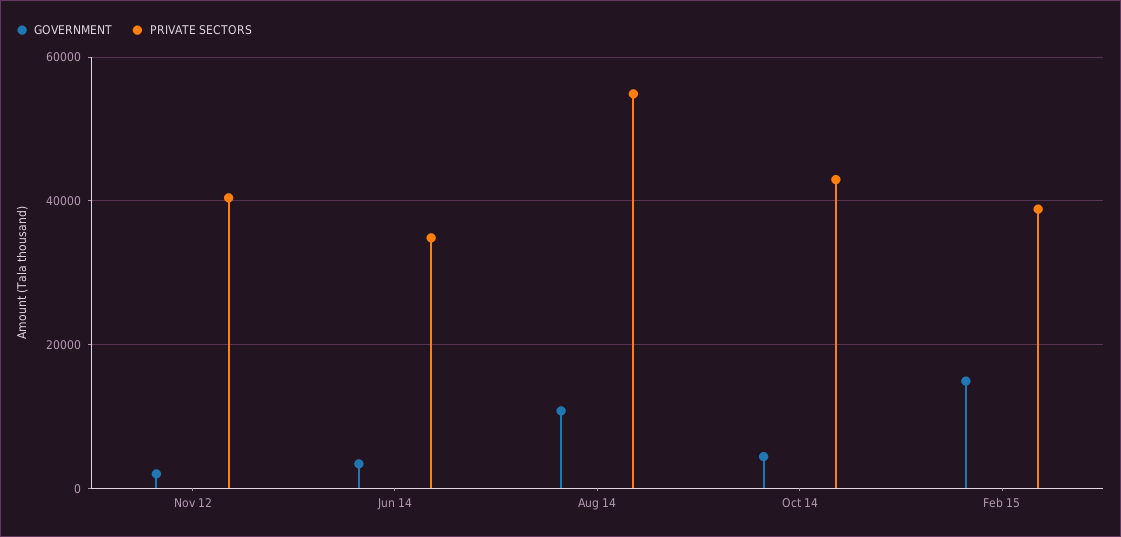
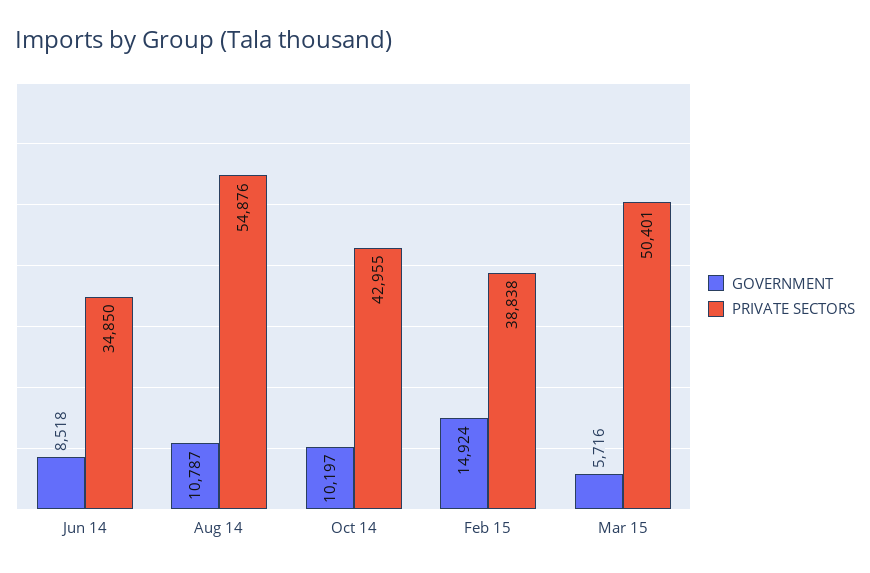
GOVERNMENT, Nov 12: 2000 -> none
PRIVATE SECTORS, Nov 12: 40000 -> none
GOVERNMENT, Jun 14: 4000 -> 8518
GOVERNMENT, Oct 14: 4000 -> 10197
GOVERNMENT, Mar 15: none -> 5716
PRIVATE SECTORS, Mar 15: none -> 50401

